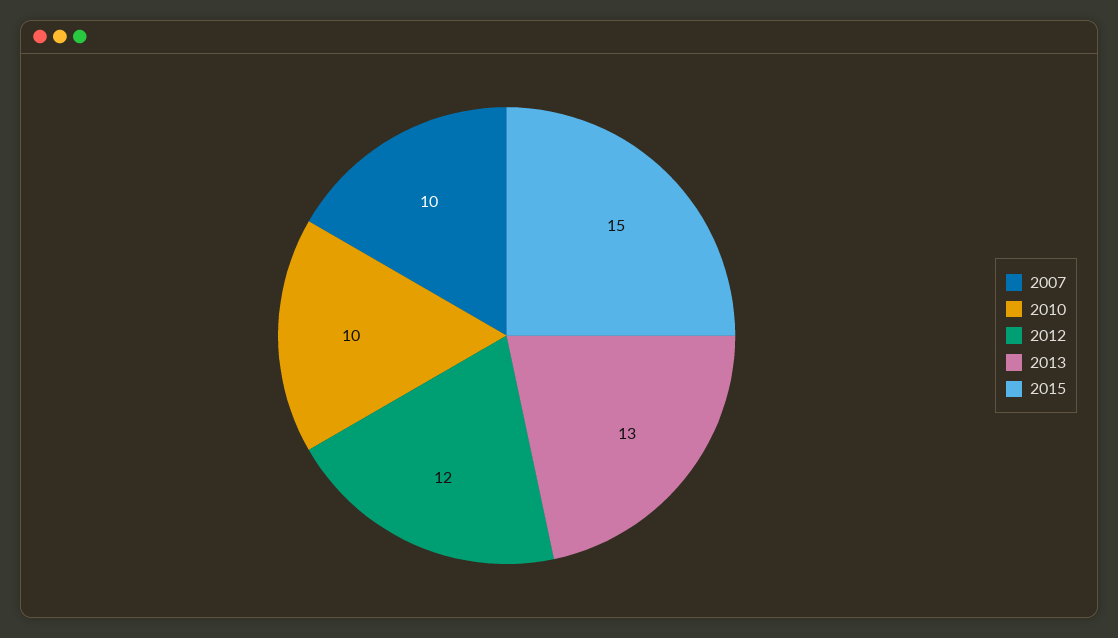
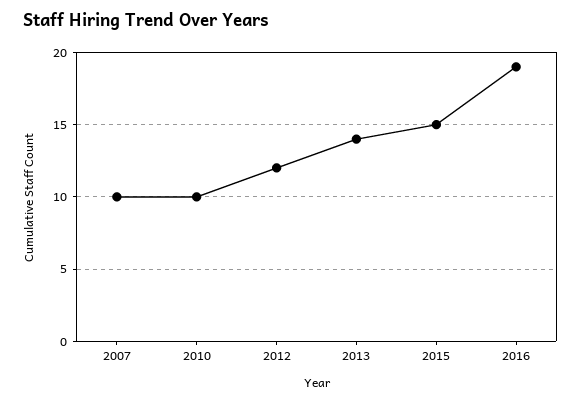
2013: 13 -> 14
2016: none -> 19

